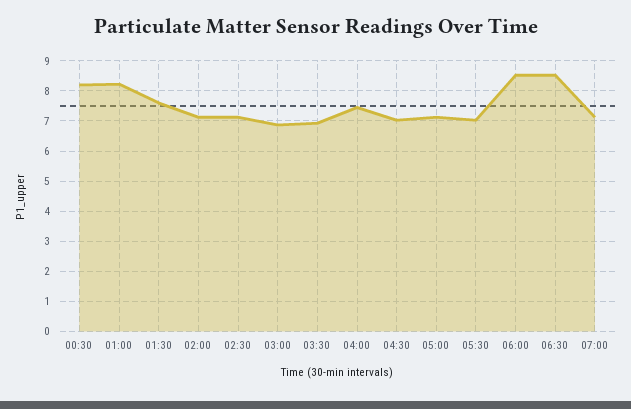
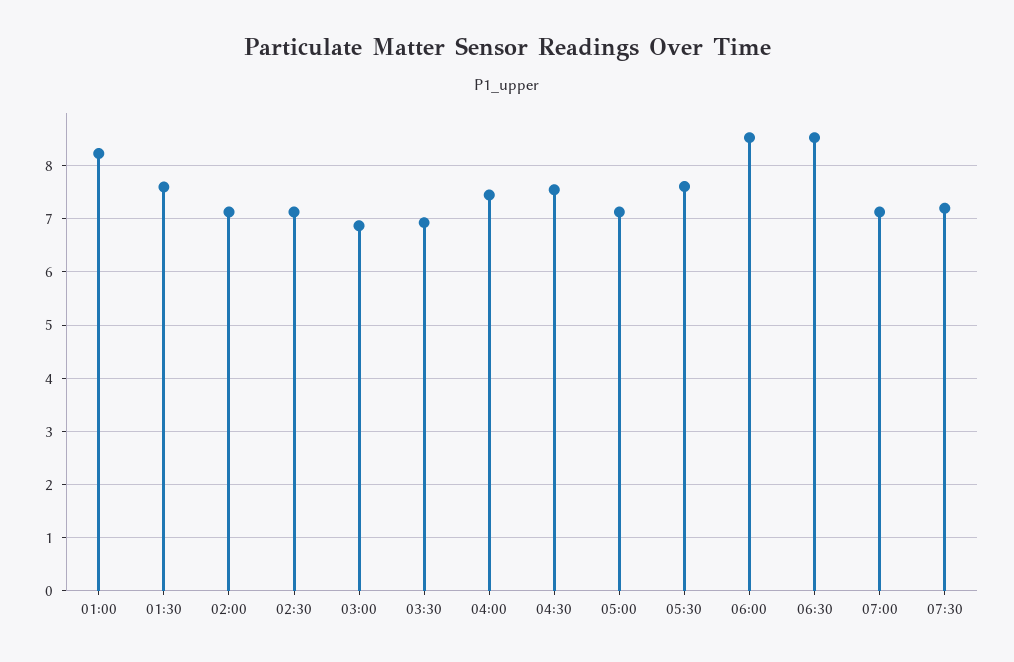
00:30: 8.2 -> none
04:30: 7 -> 7.6
05:30: 7 -> 7.6
07:30: none -> 7.2

